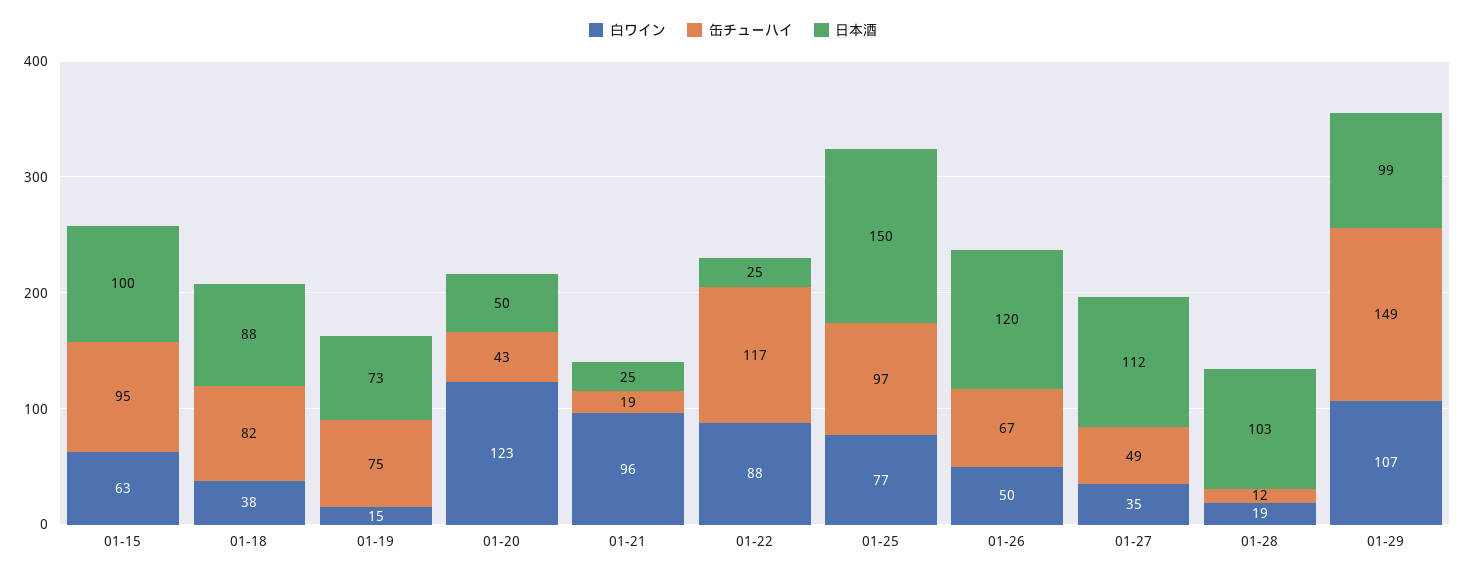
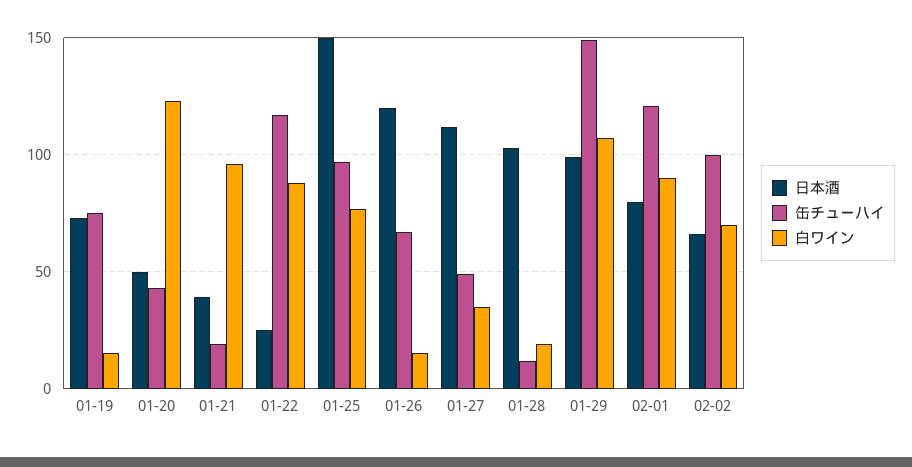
白ワイン, 01-15: 63 -> none
缶チューハイ, 01-15: 95 -> none
日本酒, 01-15: 100 -> none
白ワイン, 01-18: 38 -> none
缶チューハイ, 01-18: 82 -> none
日本酒, 01-18: 88 -> none
日本酒, 01-21: 25 -> 40
白ワイン, 01-26: 50 -> 15
日本酒, 02-01: none -> 80
缶チューハイ, 02-01: none -> 120
白ワイン, 02-01: none -> 90
日本酒, 02-02: none -> 65
缶チューハイ, 02-02: none -> 100
白ワイン, 02-02: none -> 70

